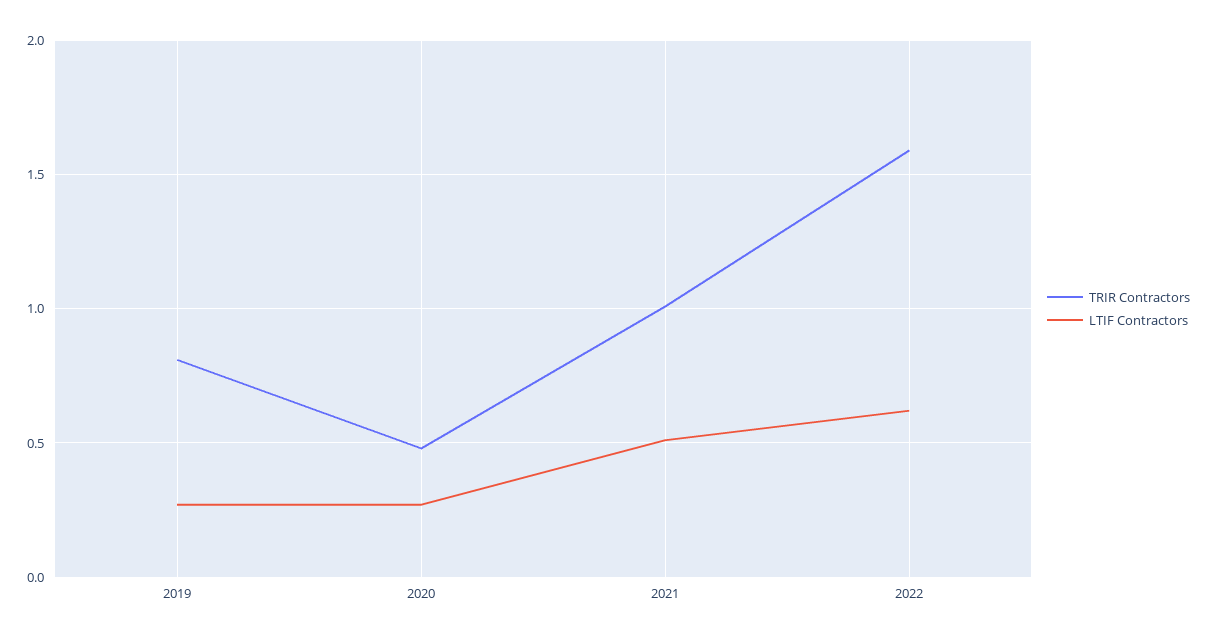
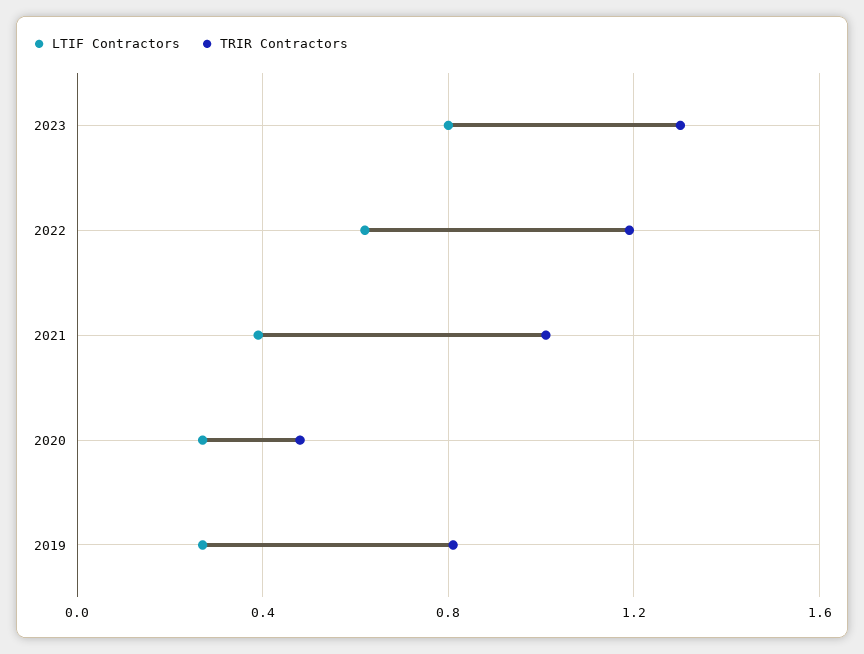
LTIF Contractors, 2021: 0.5 -> 0.4
TRIR Contractors, 2022: 1.6 -> 1.2
LTIF Contractors, 2023: none -> 0.8
TRIR Contractors, 2023: none -> 1.3

